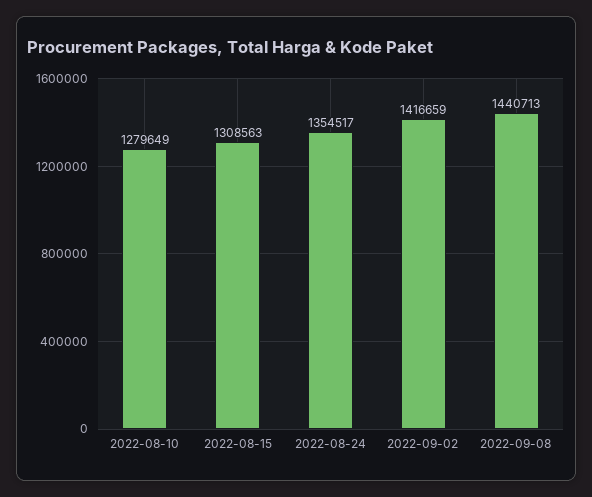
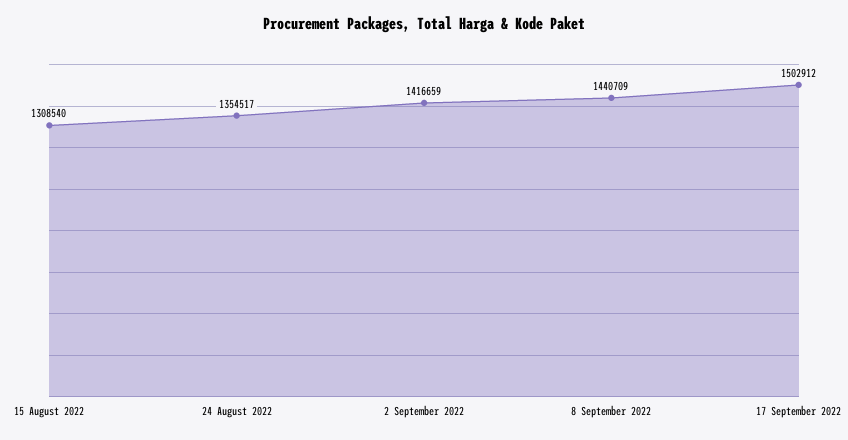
2022-08-10: 1279649 -> none
2022-08-15: 1308563 -> 1308540
2022-09-08: 1440713 -> 1440709
17 September 2022: none -> 1502912

